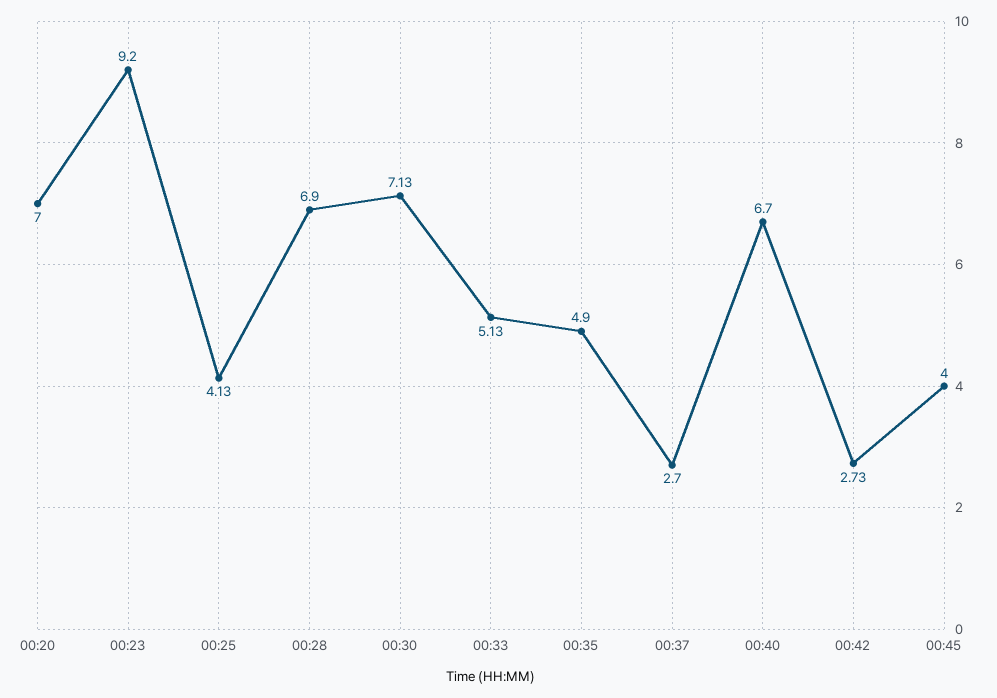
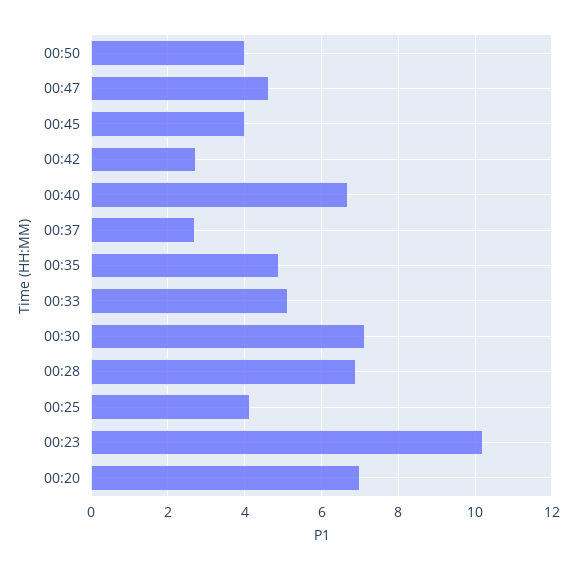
00:23: 9.2 -> 10.2
00:50: none -> 4
00:47: none -> 4.6

